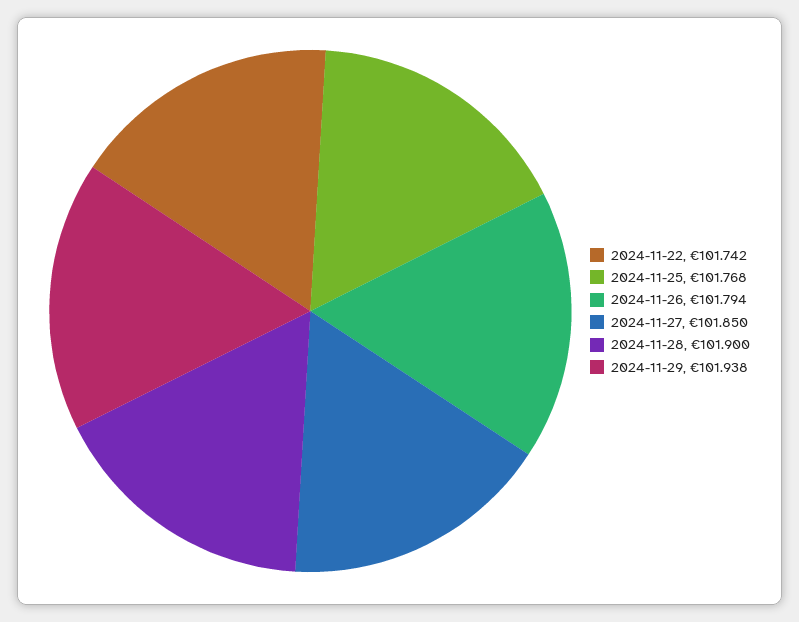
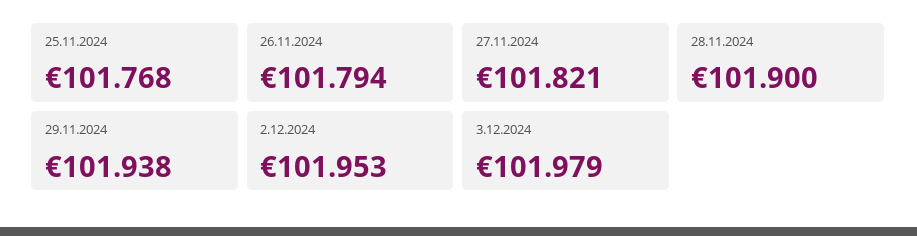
2024-11-22: 101.742 -> none
2024-11-27: 101.85 -> 101.821
2.12.2024: none -> 101.953
3.12.2024: none -> 101.979

